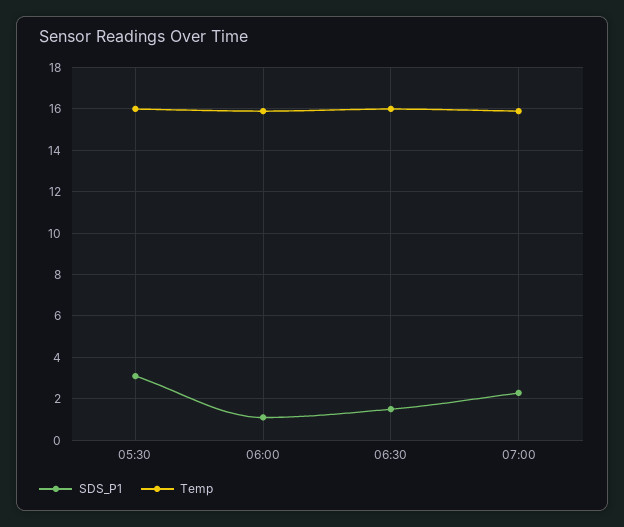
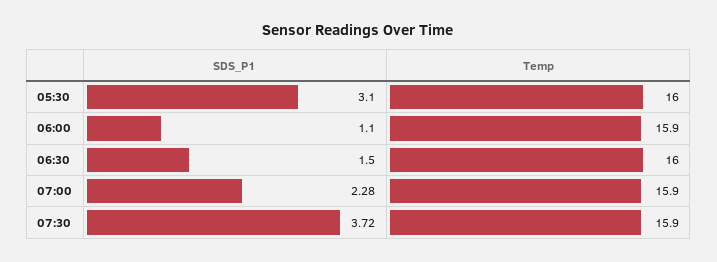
SDS_P1, 07:30: none -> 3.72
Temp, 07:30: none -> 15.9

